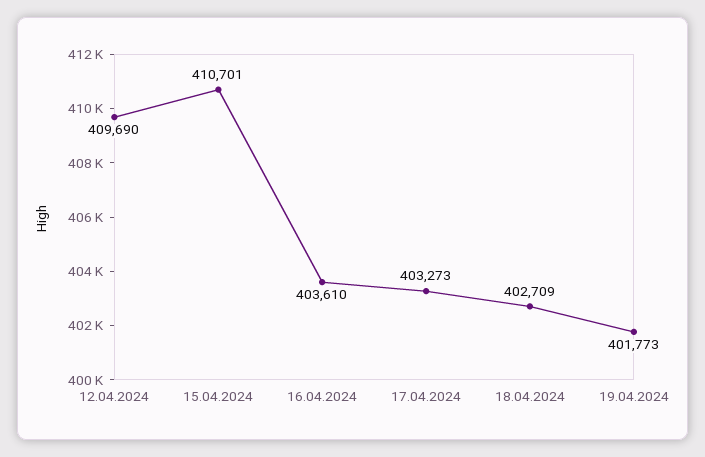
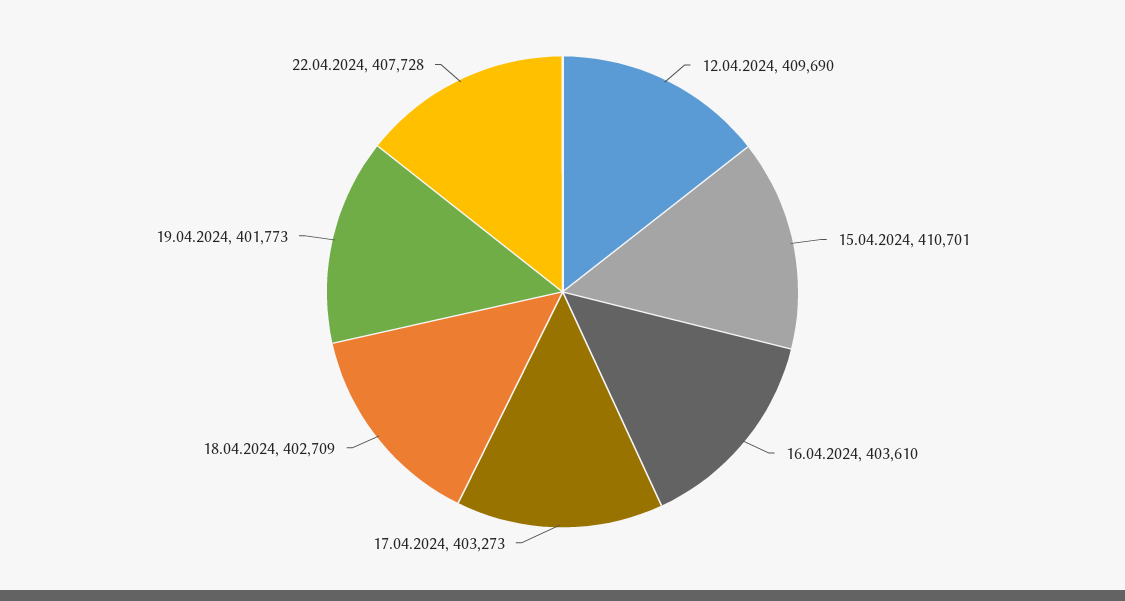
22.04.2024: none -> 407728

